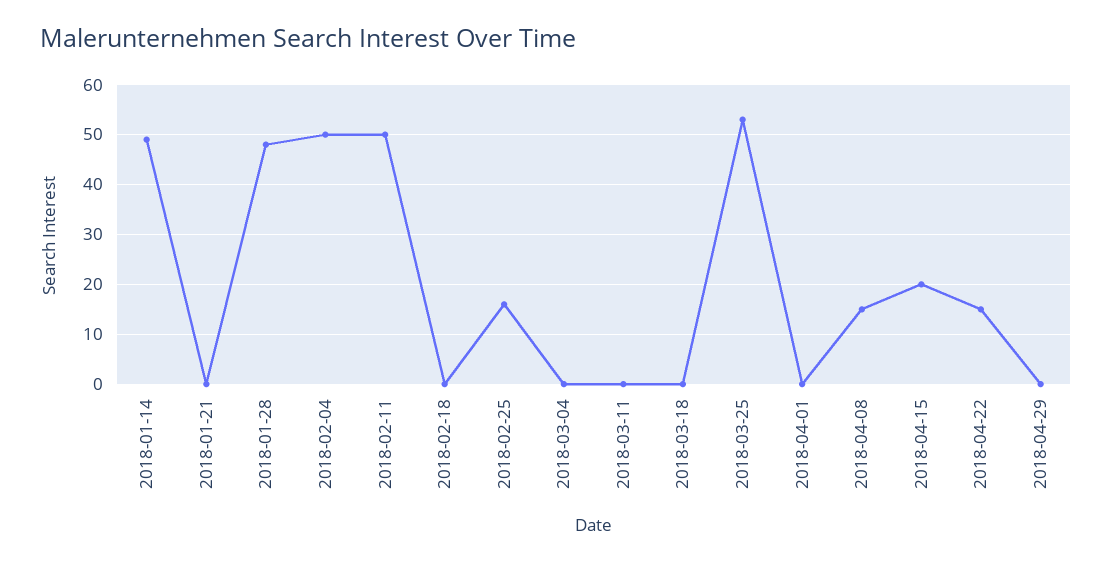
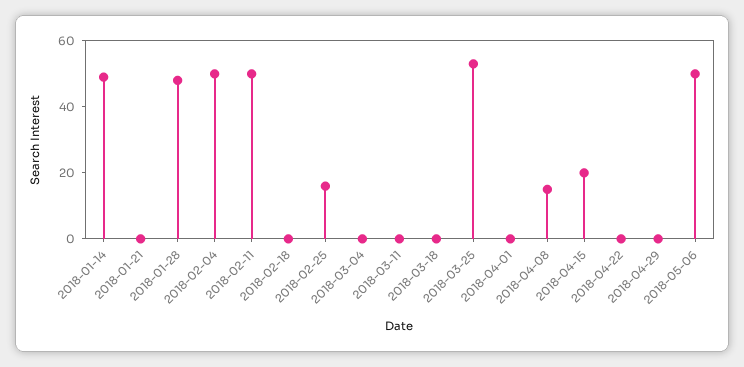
2018-04-22: 15 -> 0
2018-05-06: none -> 50

